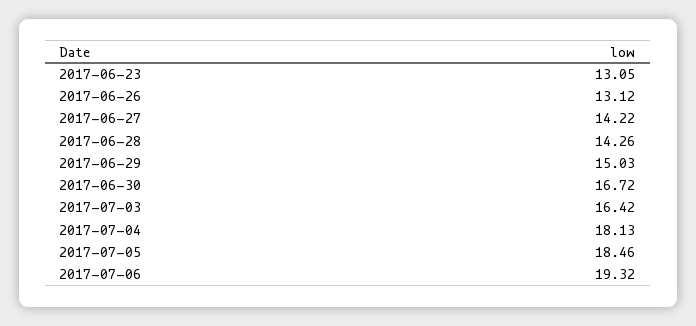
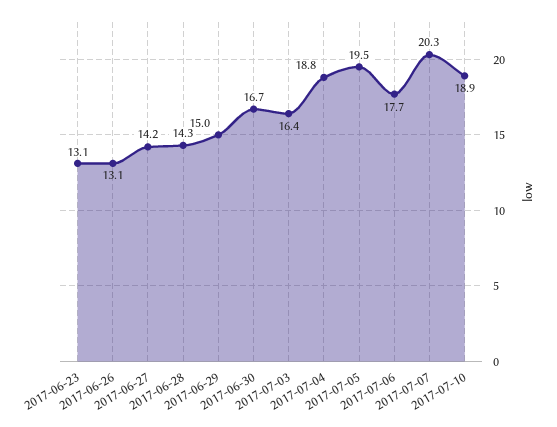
2017-07-04: 18.13 -> 18.8
2017-07-05: 18.46 -> 19.5
2017-07-06: 19.32 -> 17.7
2017-07-07: none -> 20.3
2017-07-10: none -> 18.9

